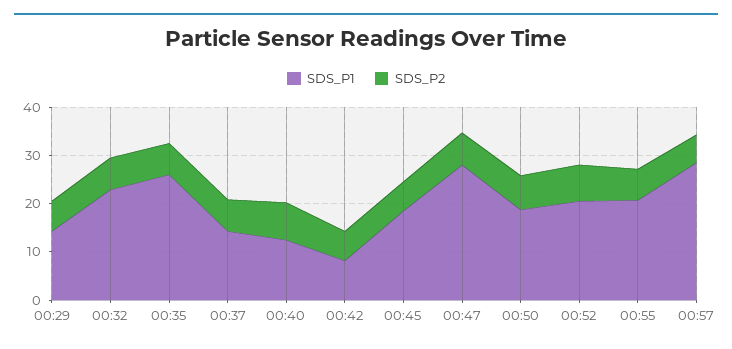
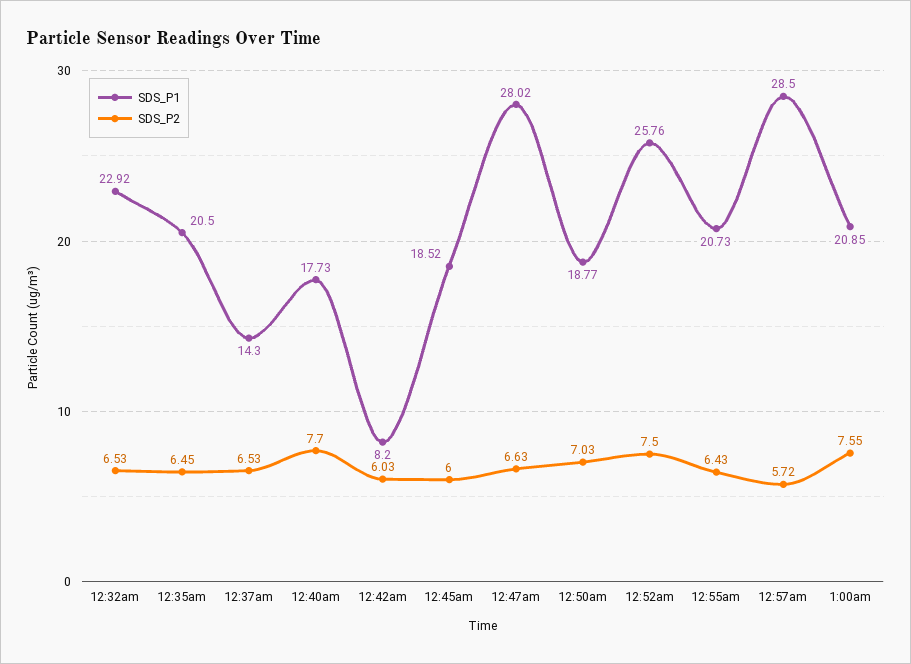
SDS_P1, 00:29: 14 -> none
SDS_P2, 00:29: 6 -> none
SDS_P1, 00:35: 26 -> 20.5
SDS_P1, 00:40: 12 -> 17.73
SDS_P1, 00:52: 20 -> 25.76
SDS_P1, 1:00am: none -> 20.85
SDS_P2, 1:00am: none -> 7.55

